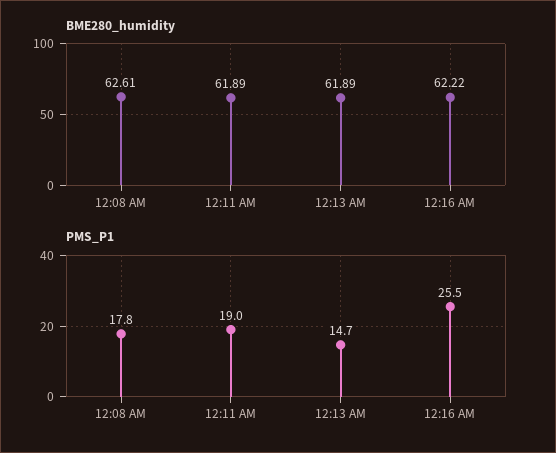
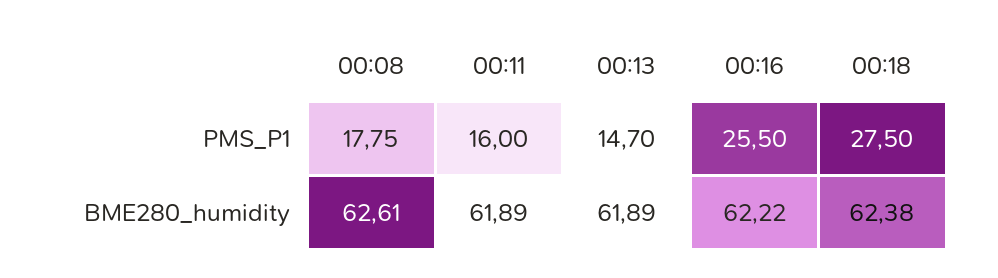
PMS_P1, 12:11 AM: 19 -> 16
PMS_P1, 00:18: none -> 27.5
BME280_humidity, 00:18: none -> 62.38

